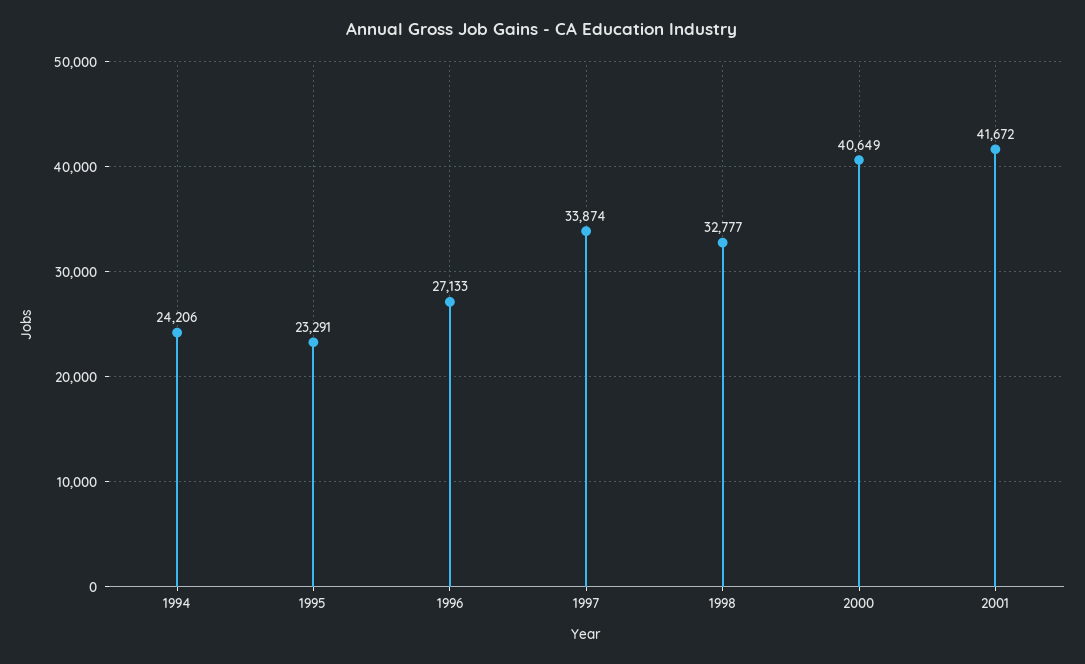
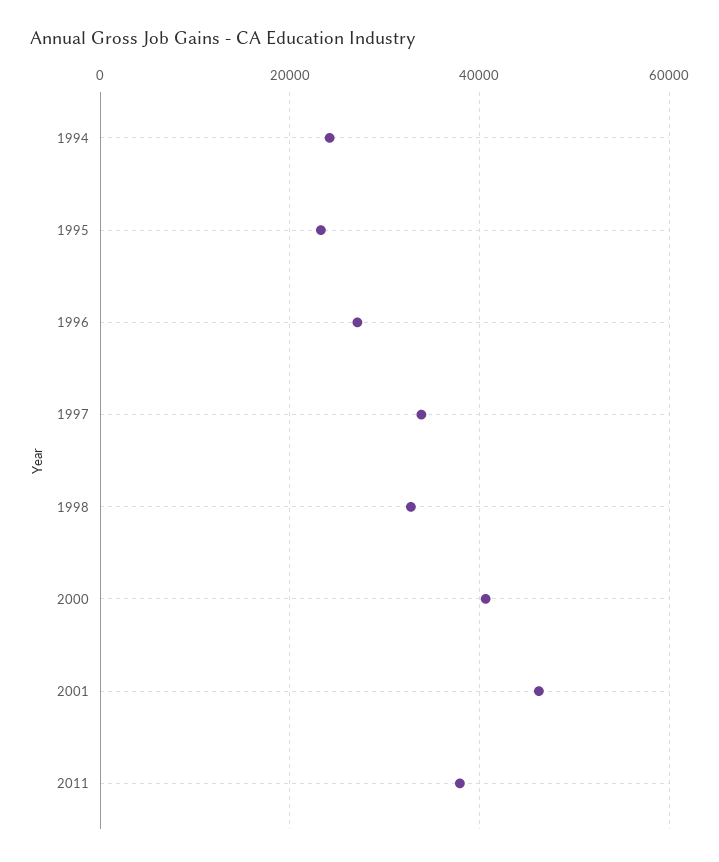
2001: 41672 -> 46000
2011: none -> 38000

